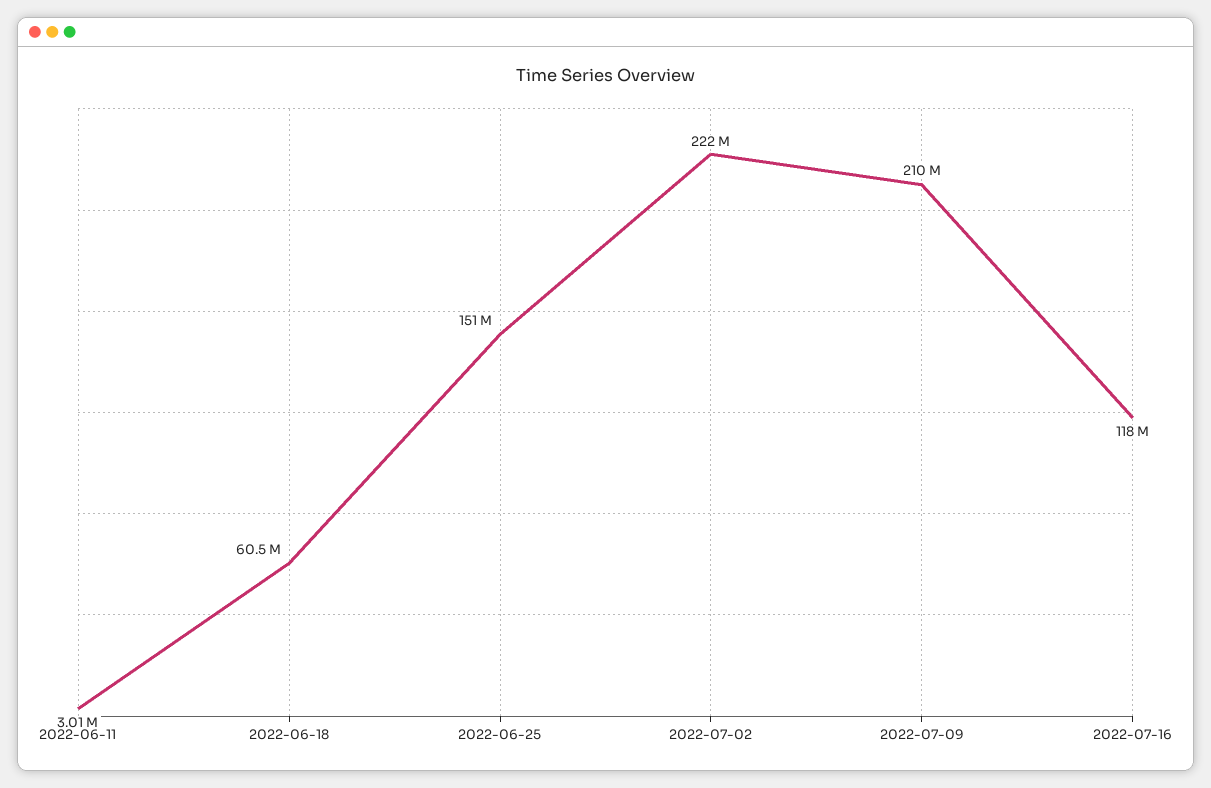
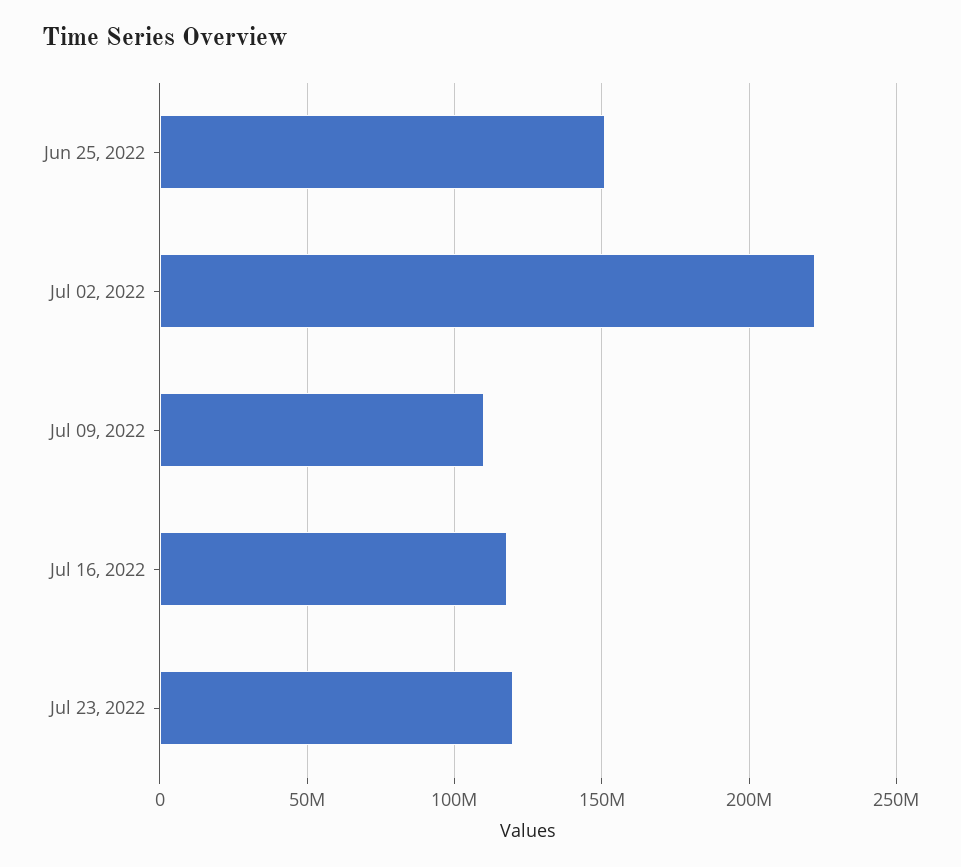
2022-06-11: 3010000 -> none
2022-06-18: 60500000 -> none
2022-07-09: 210000000 -> 110000000
Jul 23, 2022: none -> 120000000

